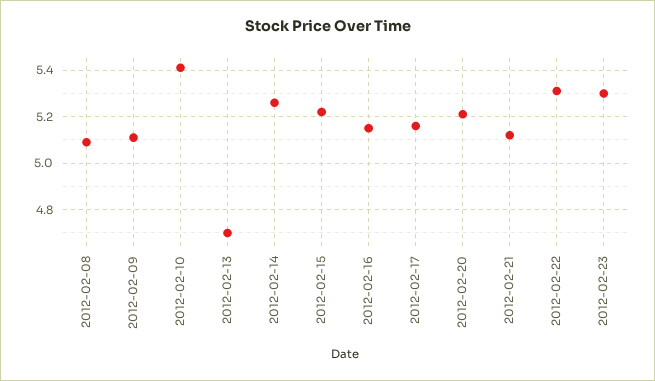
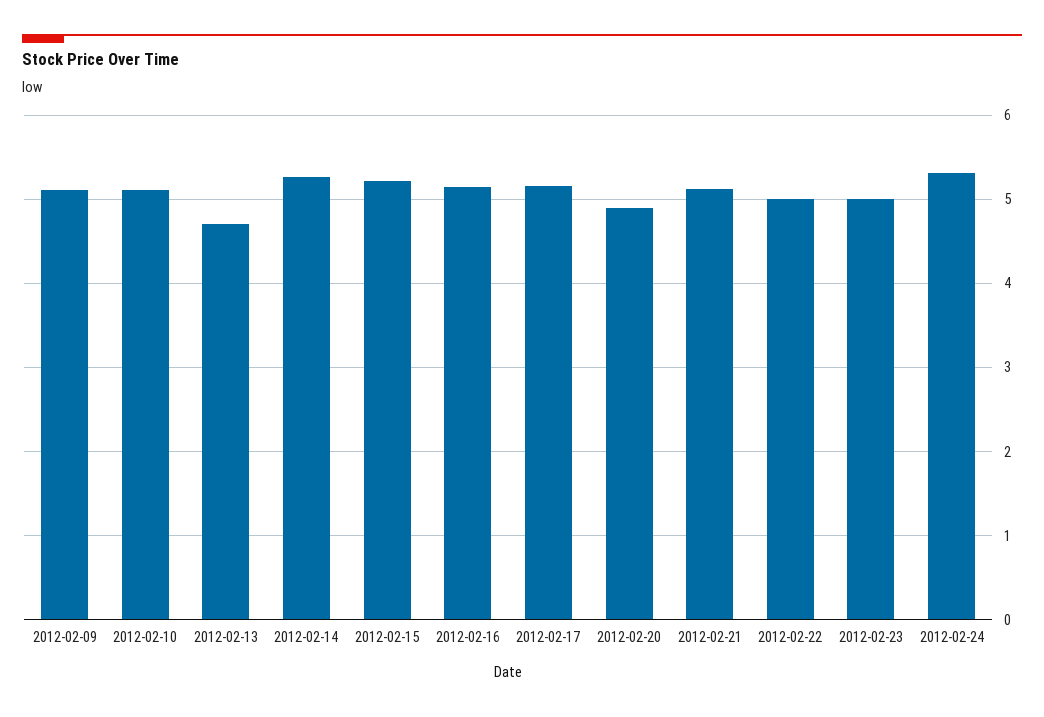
2012-02-08: 5.1 -> none
2012-02-10: 5.4 -> 5.1
2012-02-20: 5.2 -> 4.9
2012-02-22: 5.3 -> 5
2012-02-23: 5.3 -> 5
2012-02-24: none -> 5.3

